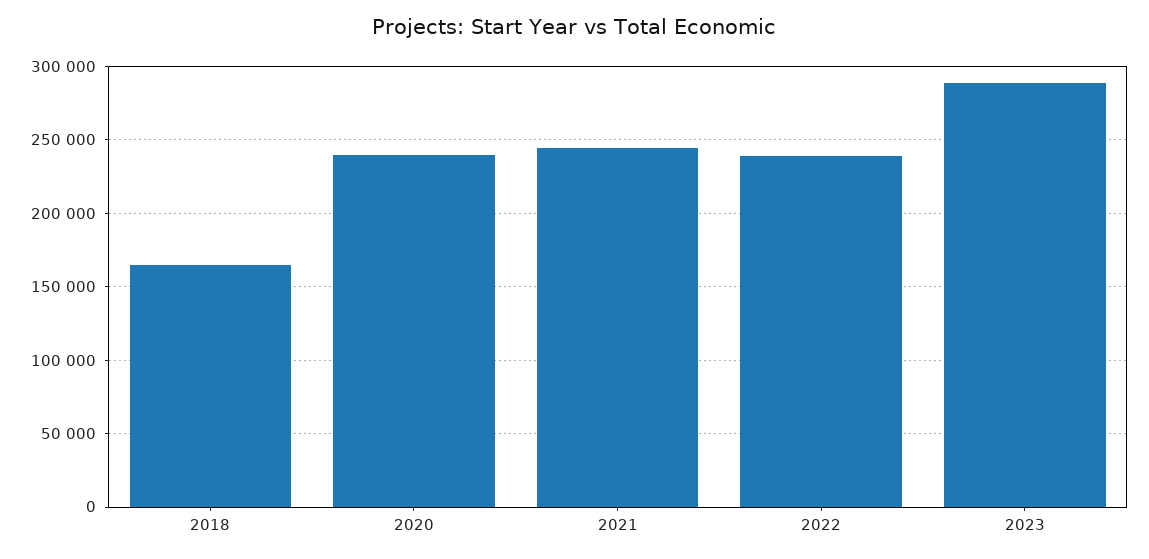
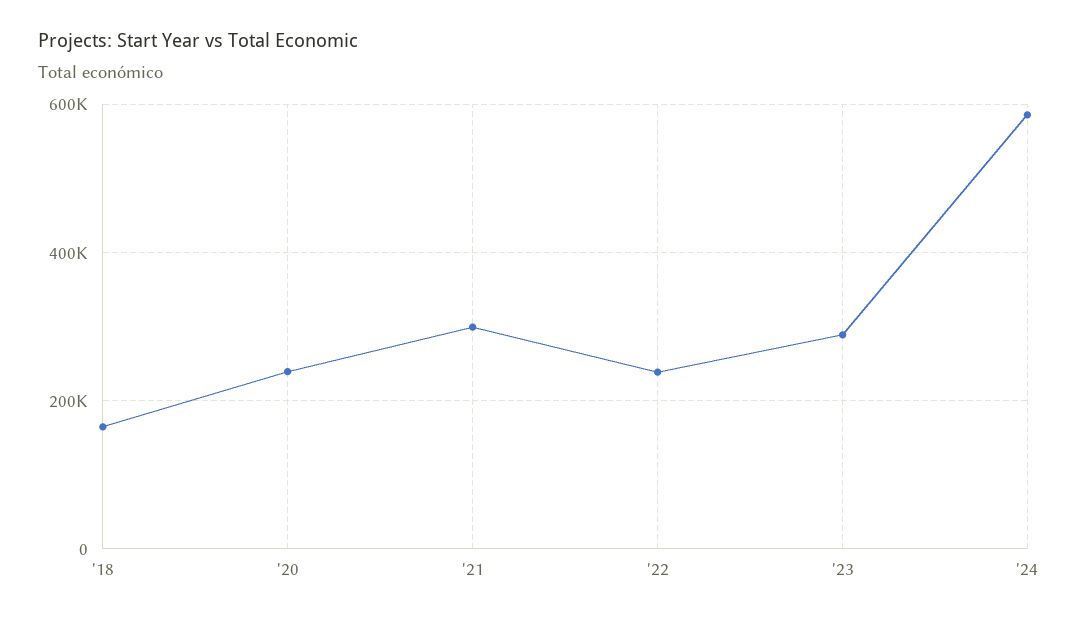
2021: 245000 -> 300000
'24: none -> 580000

